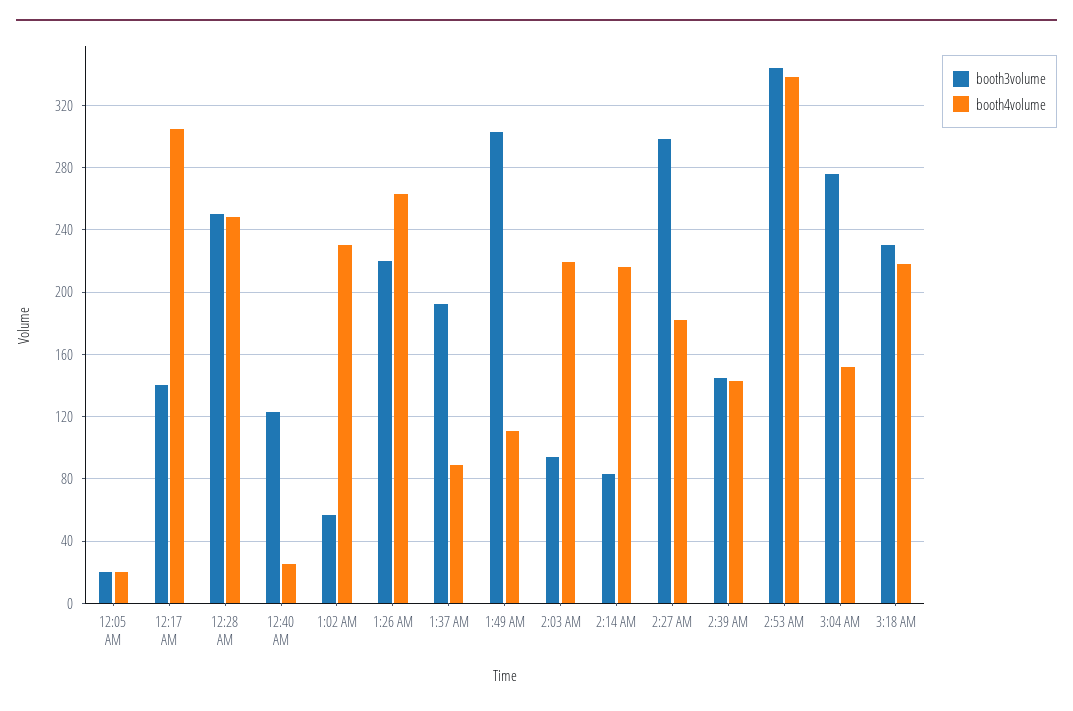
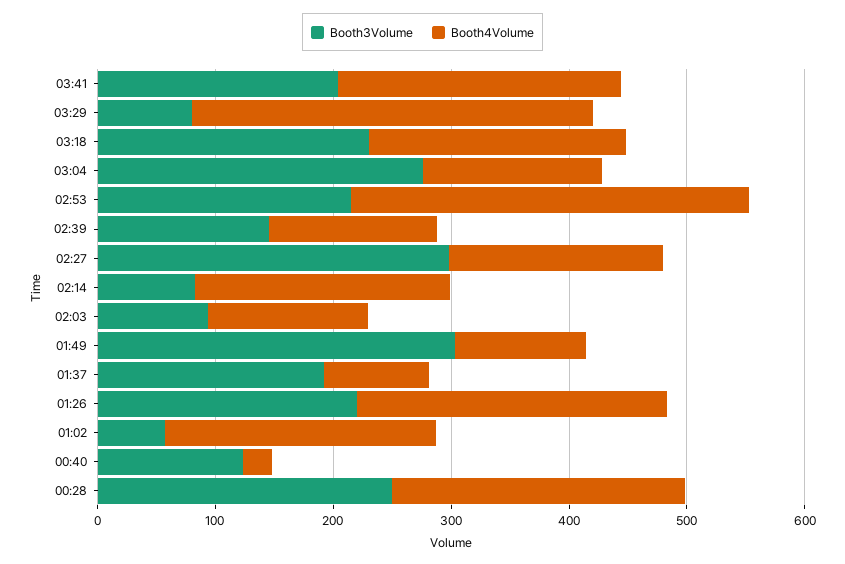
booth3volume, 12:05 AM: 20 -> none
booth4volume, 12:05 AM: 20 -> none
booth3volume, 12:17 AM: 140 -> none
booth4volume, 12:17 AM: 305 -> none
booth4volume, 2:03 AM: 220 -> 140
booth3volume, 2:53 AM: 345 -> 220
booth3volume, 03:41: none -> 200
booth4volume, 03:41: none -> 240
booth3volume, 03:29: none -> 80
booth4volume, 03:29: none -> 340

